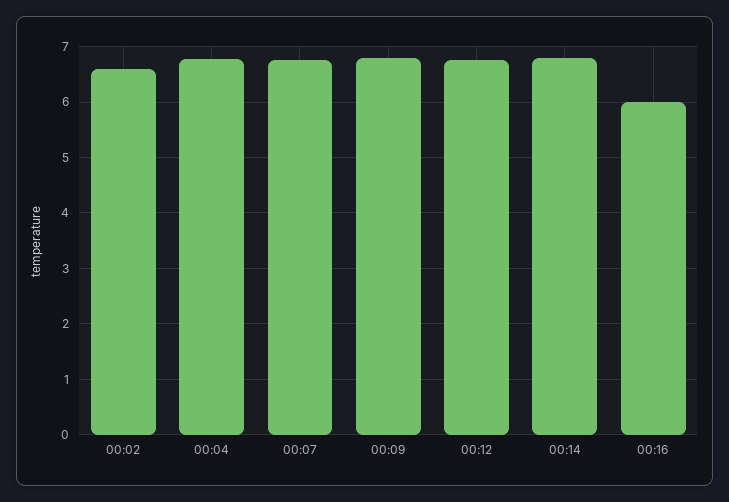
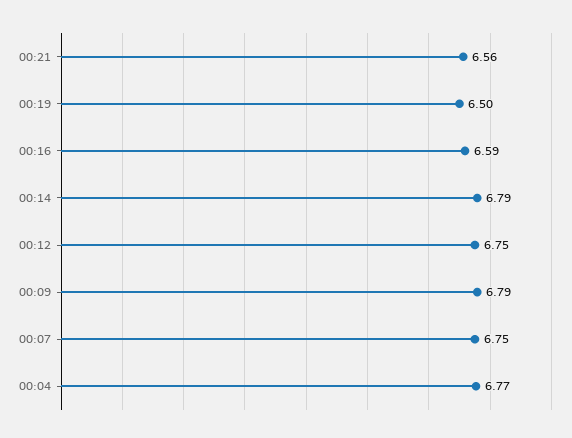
00:02: 6.6 -> none
00:16: 6 -> 6.59
00:21: none -> 6.56
00:19: none -> 6.5

